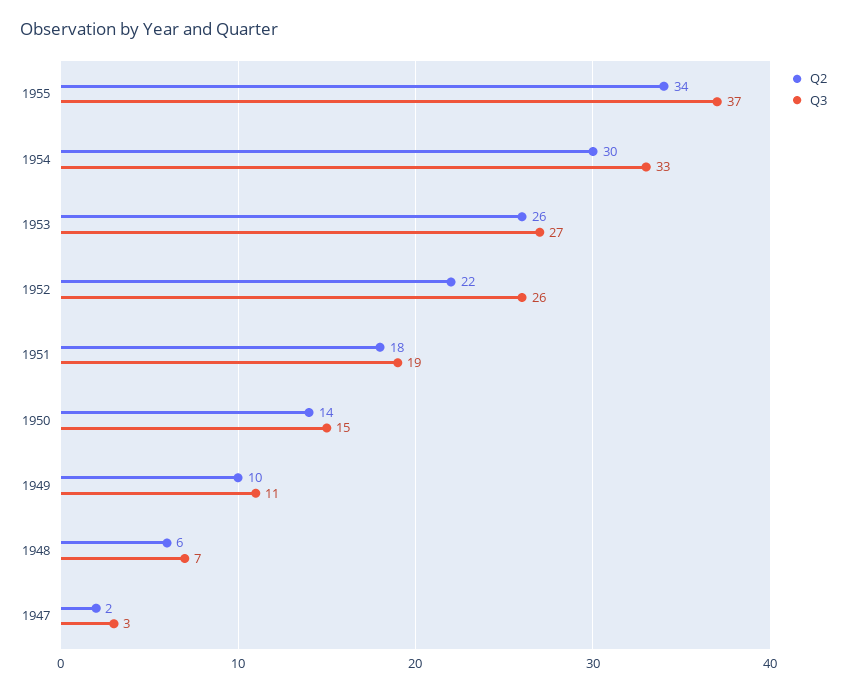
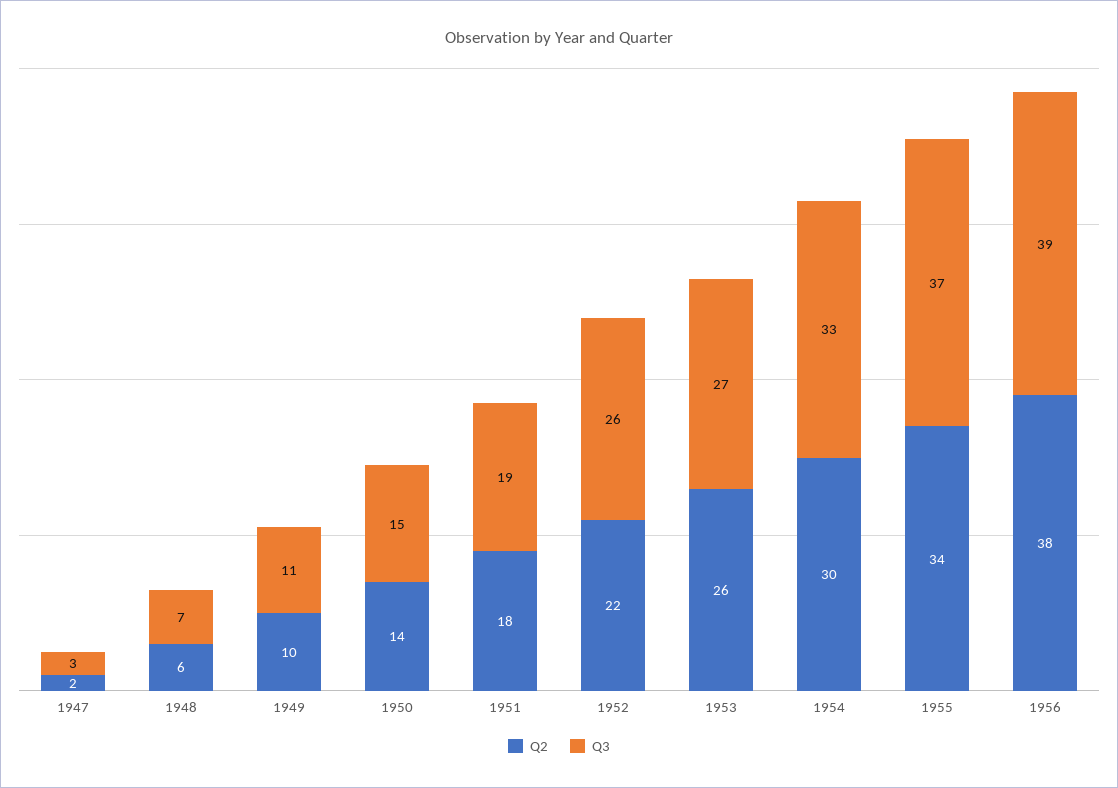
Q2, 1956: none -> 38
Q3, 1956: none -> 39

